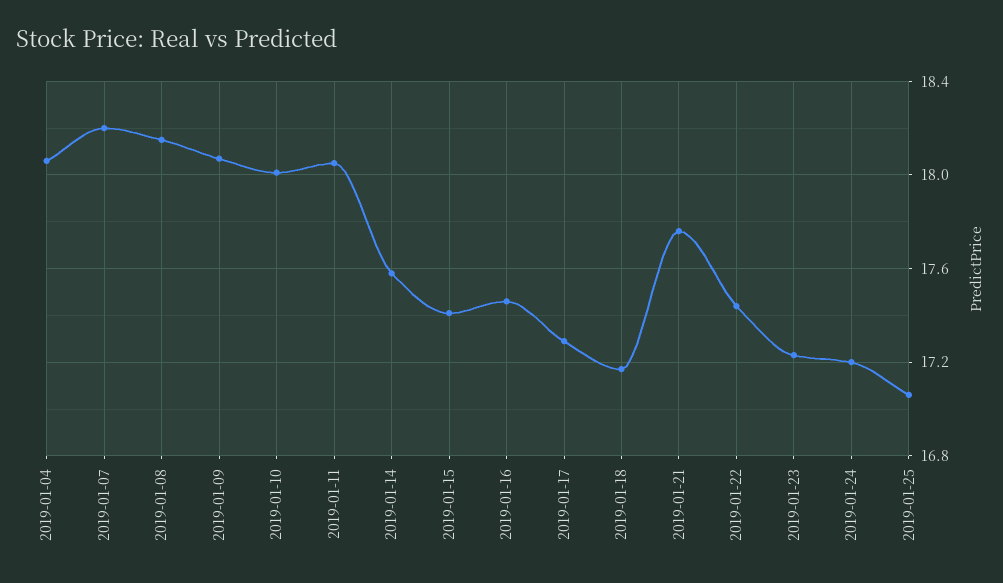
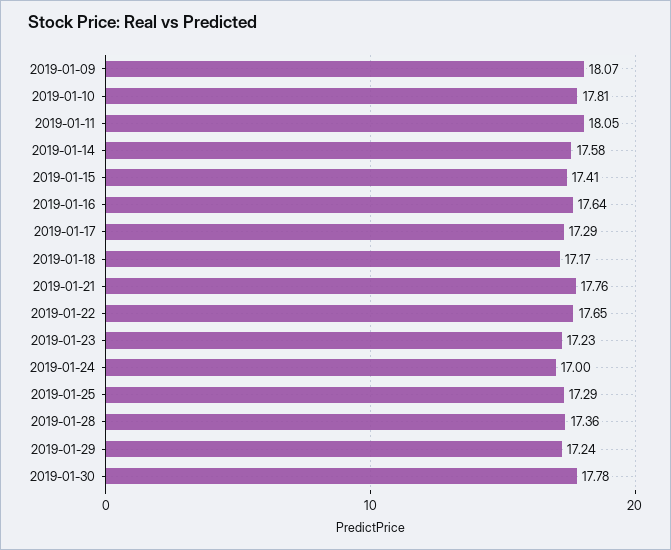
2019-01-04: 18.05 -> none
2019-01-07: 18.2 -> none
2019-01-08: 18.15 -> none
2019-01-10: 18 -> 17.81
2019-01-16: 17.45 -> 17.64
2019-01-22: 17.45 -> 17.65
2019-01-24: 17.2 -> 17
2019-01-25: 17.05 -> 17.29
2019-01-28: none -> 17.36
2019-01-29: none -> 17.24
2019-01-30: none -> 17.78

